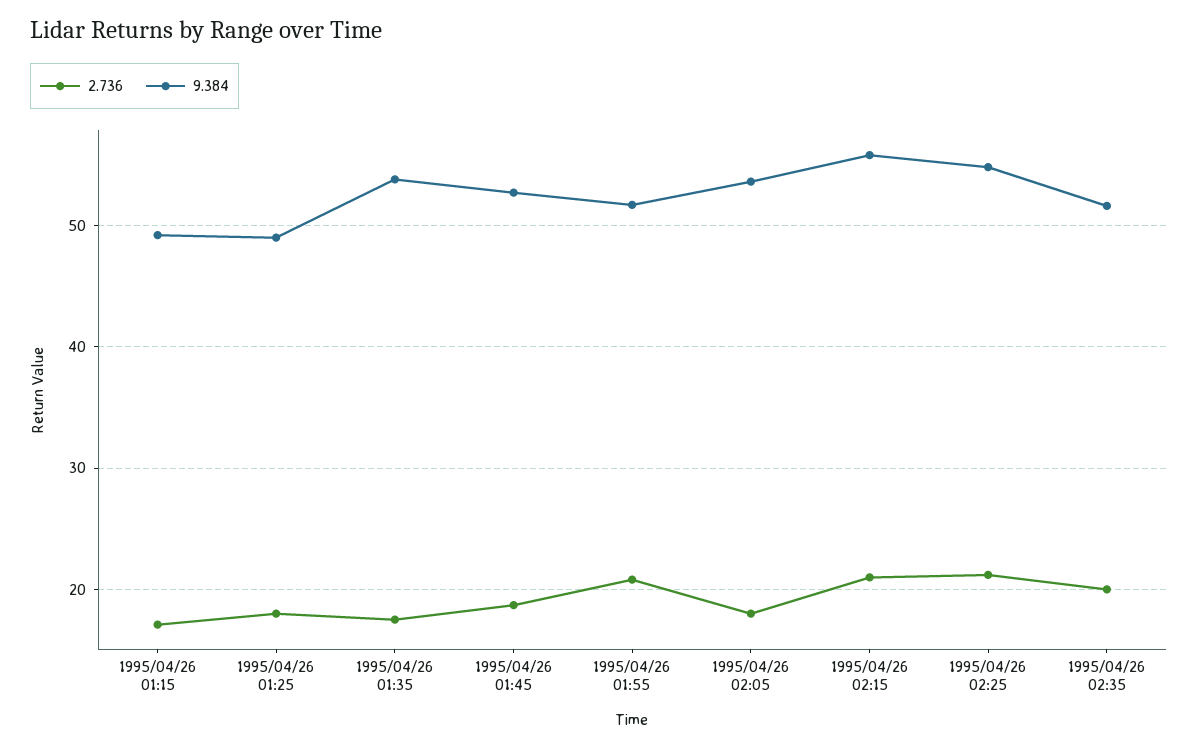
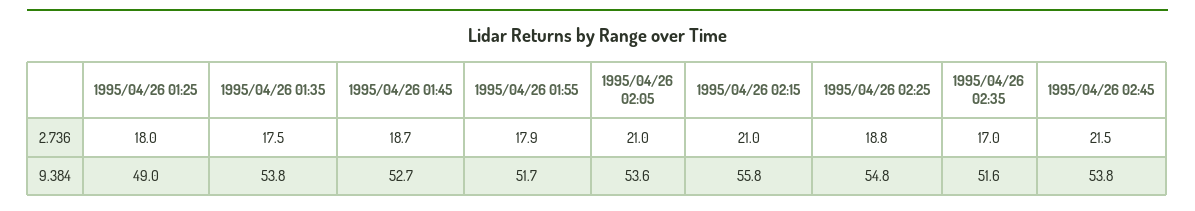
2.736, 1995/04/26 01:15: 17 -> none
9.384, 1995/04/26 01:15: 49 -> none
2.736, 1995/04/26 01:55: 21 -> 17.9
2.736, 1995/04/26 02:05: 18 -> 21
2.736, 1995/04/26 02:25: 21 -> 18.8
2.736, 1995/04/26 02:35: 20 -> 17
2.736, 1995/04/26 02:45: none -> 21.5
9.384, 1995/04/26 02:45: none -> 53.8

